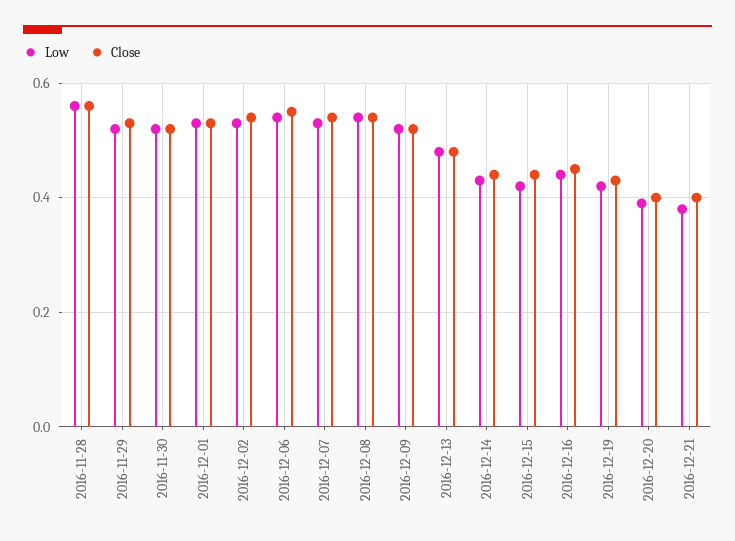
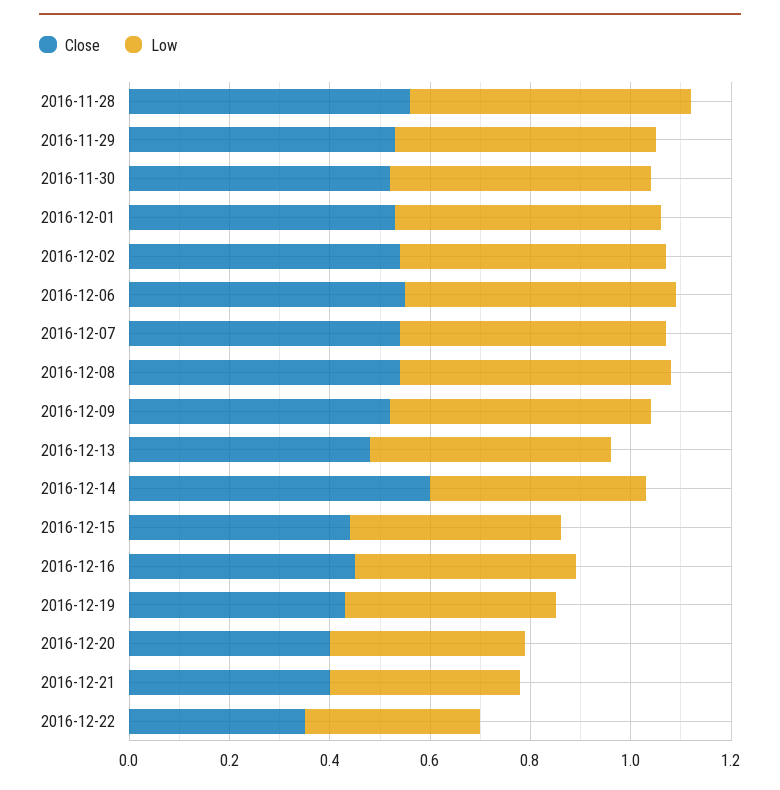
Close, 2016-12-14: 0.45 -> 0.6
Close, 2016-12-22: none -> 0.35
Low, 2016-12-22: none -> 0.35

